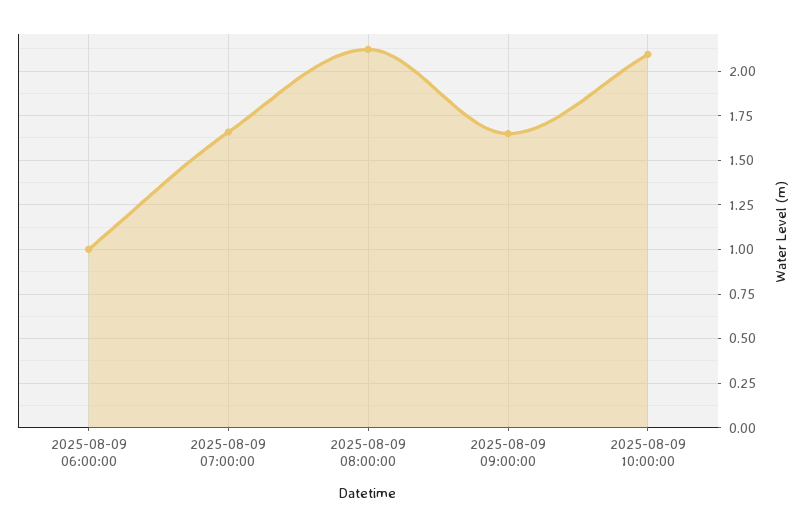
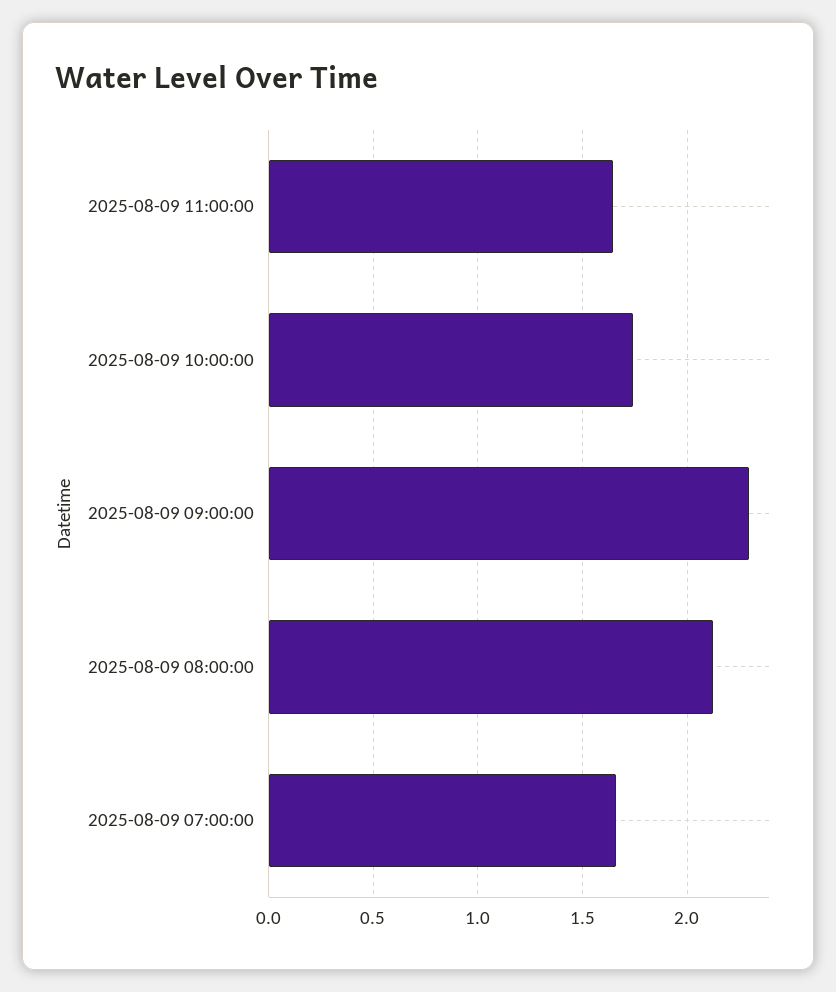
2025-08-09 06:00:00: 1 -> none
2025-08-09 09:00:00: 1.65 -> 2.3
2025-08-09 10:00:00: 2.1 -> 1.75
2025-08-09 11:00:00: none -> 1.65

